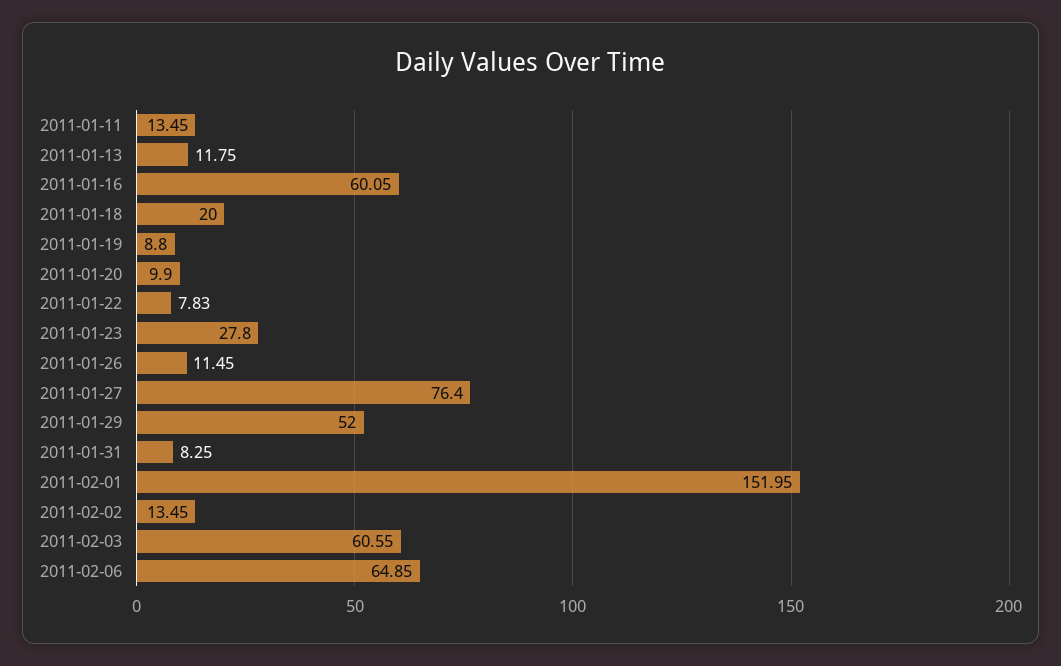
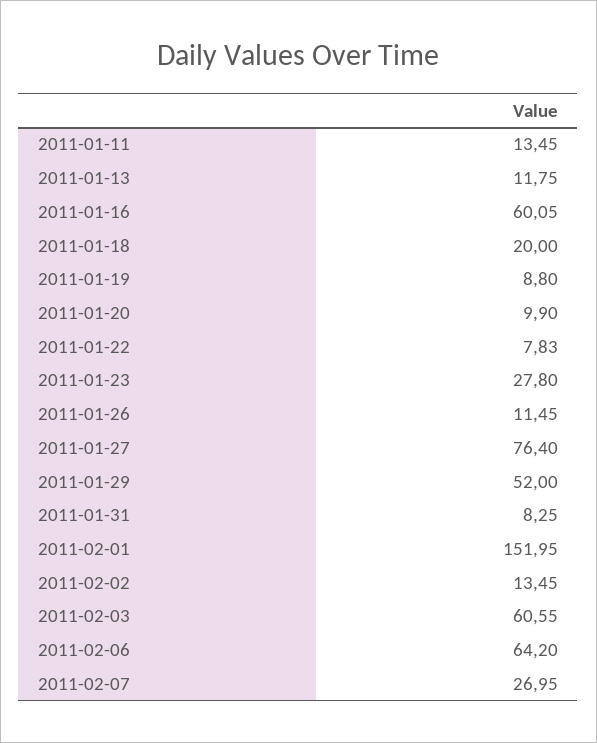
2011-02-06: 64.85 -> 64.2
2011-02-07: none -> 26.95

